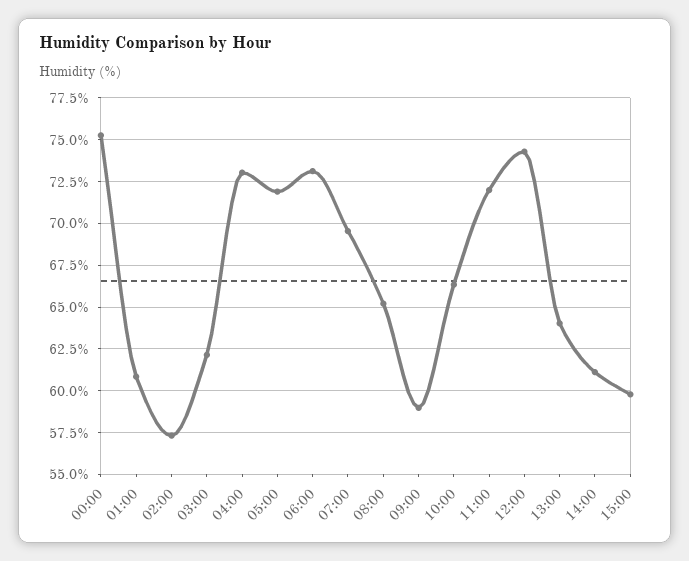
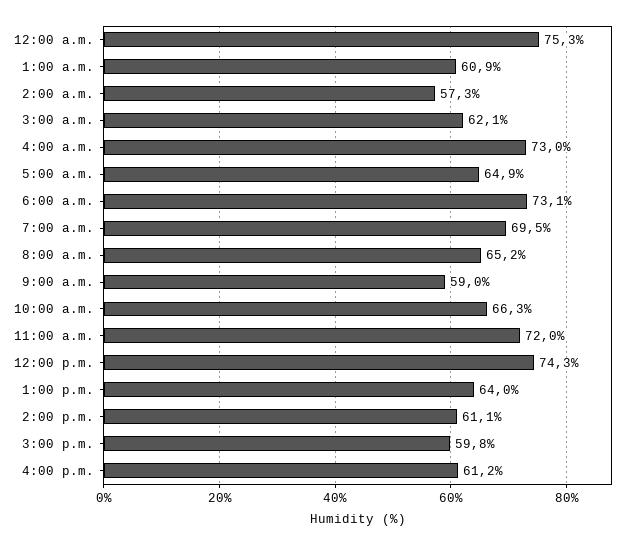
05:00: 72 -> 64.9
4:00 p.m.: none -> 61.2

